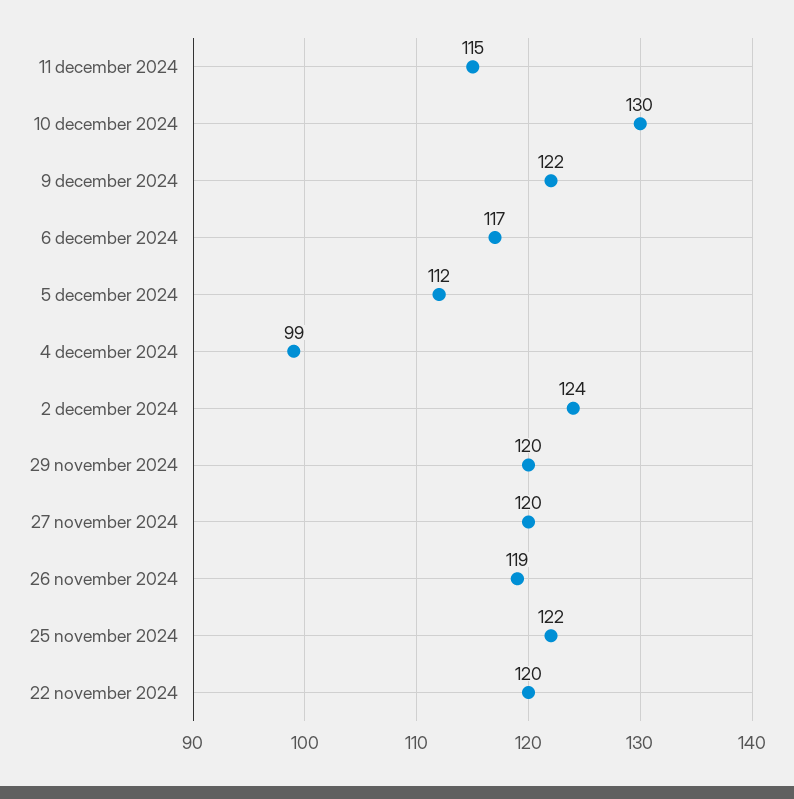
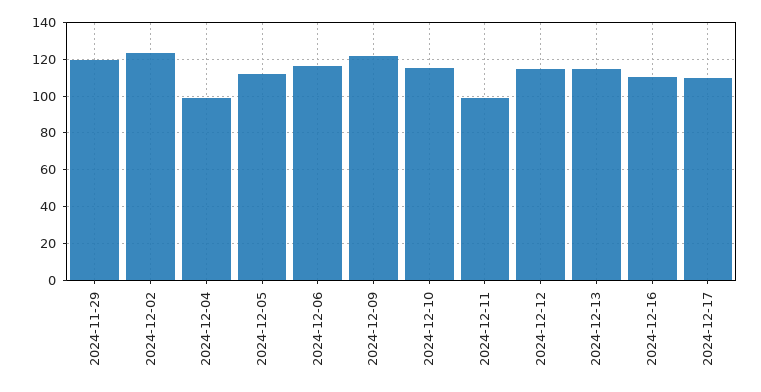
11 december 2024: 115 -> 100
10 december 2024: 130 -> 115
27 november 2024: 120 -> none
26 november 2024: 119 -> none
25 november 2024: 122 -> none
22 november 2024: 120 -> none
2024-12-12: none -> 115
2024-12-13: none -> 115
2024-12-16: none -> 110
2024-12-17: none -> 110

